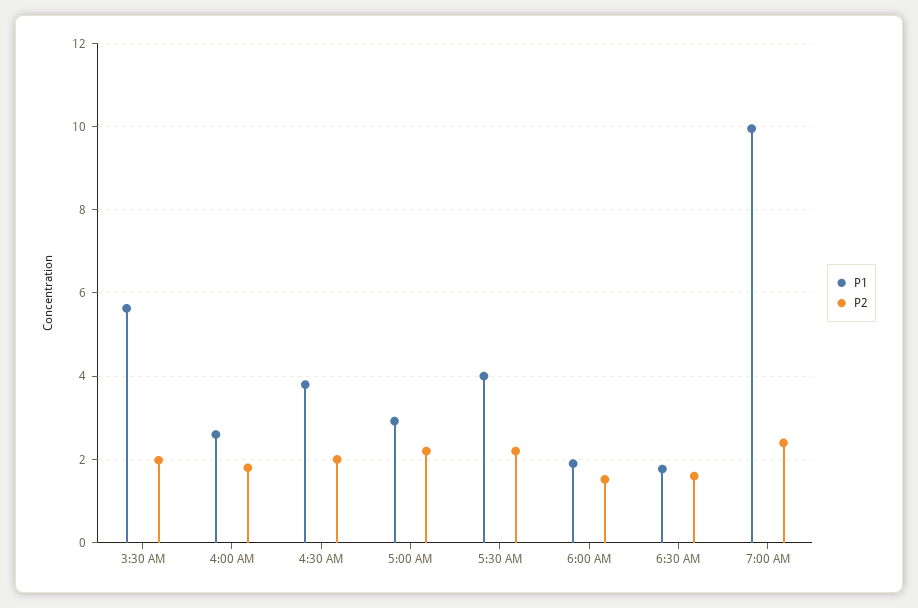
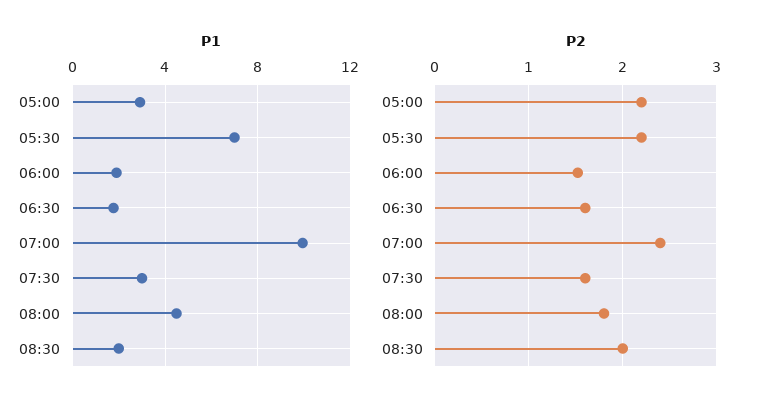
P1, 3:30 AM: 5.6 -> none
P2, 3:30 AM: 2 -> none
P1, 4:00 AM: 2.6 -> none
P2, 4:00 AM: 1.8 -> none
P1, 4:30 AM: 3.8 -> none
P2, 4:30 AM: 2 -> none
P1, 5:30 AM: 4 -> 7
P1, 07:30: none -> 3
P1, 08:00: none -> 4.5
P1, 08:30: none -> 2
P2, 07:30: none -> 1.6
P2, 08:00: none -> 1.8
P2, 08:30: none -> 2

